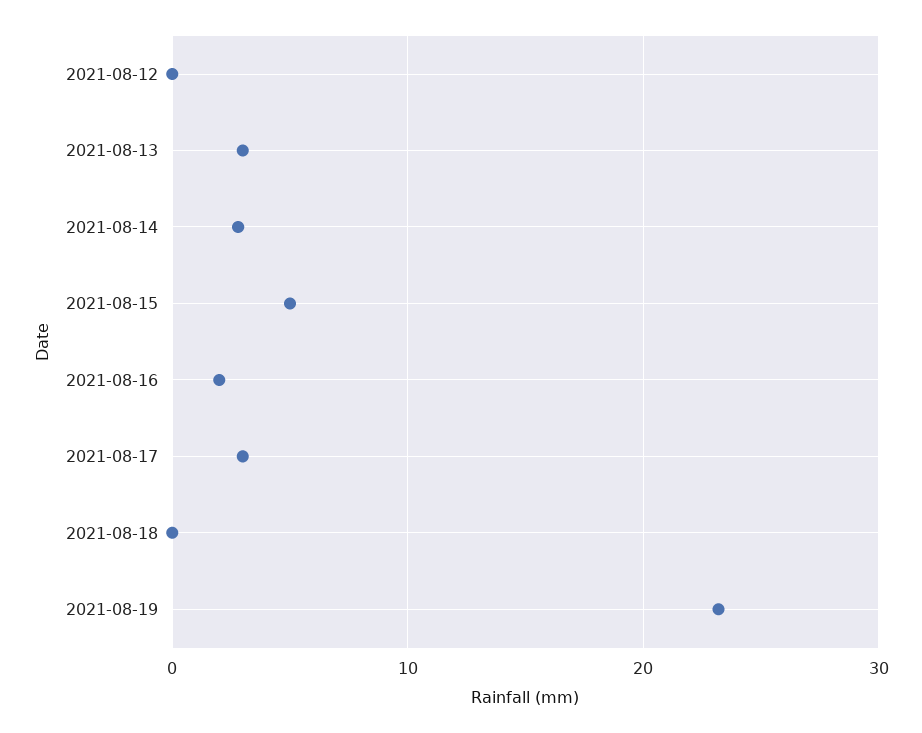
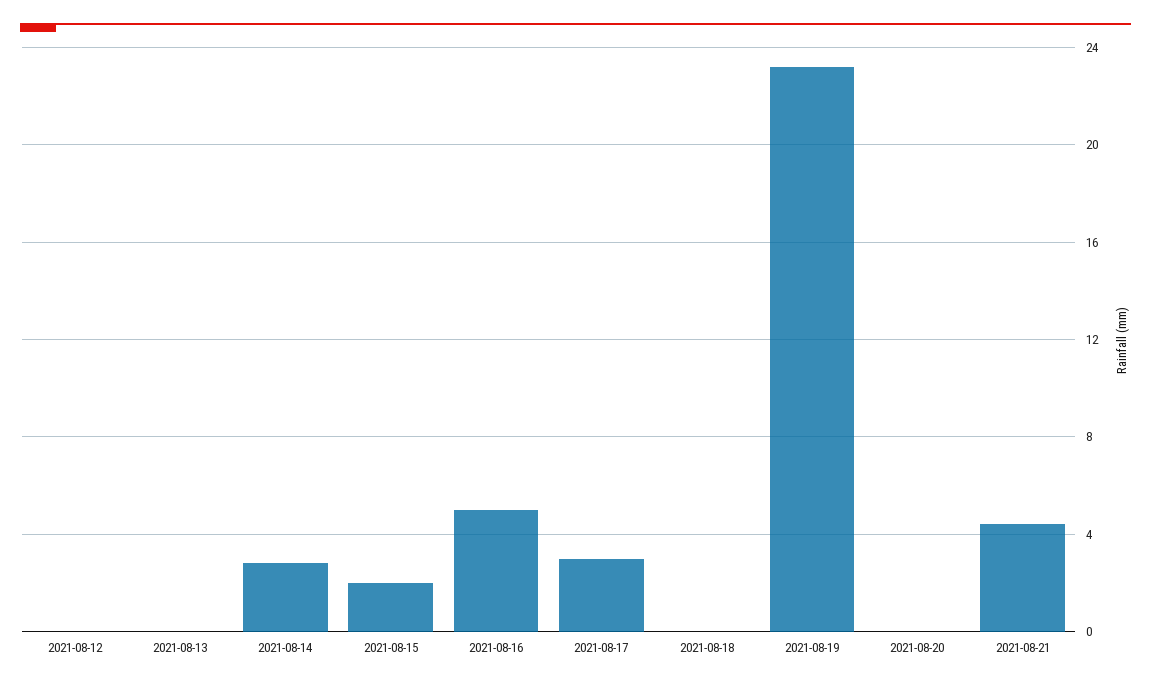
2021-08-13: 3 -> 0
2021-08-15: 5 -> 2
2021-08-16: 2 -> 5
2021-08-20: none -> 0
2021-08-21: none -> 4.5

